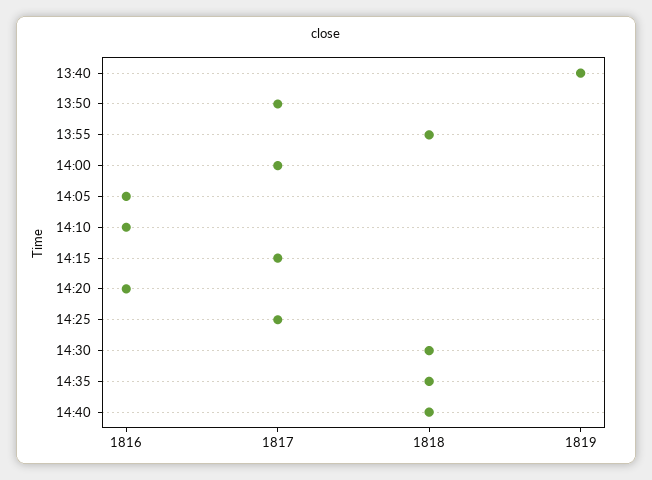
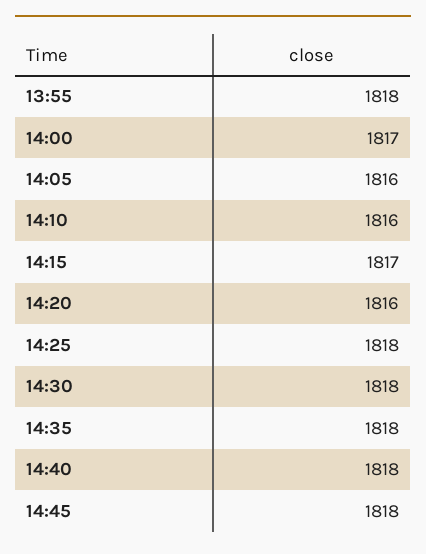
13:40: 1819 -> none
13:50: 1817 -> none
14:25: 1817 -> 1818
14:45: none -> 1818

